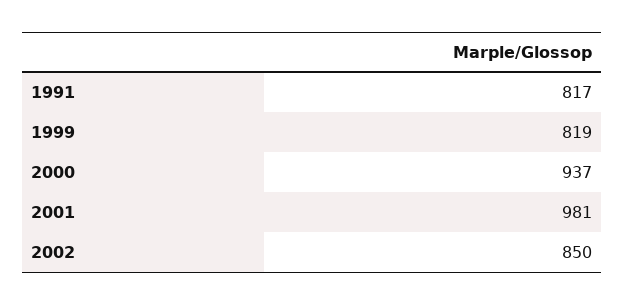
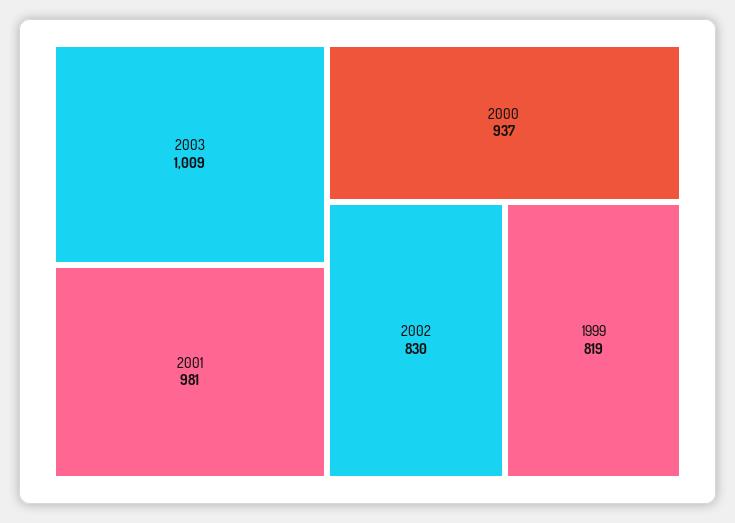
1991: 817 -> none
2002: 850 -> 830
2003: none -> 1009

